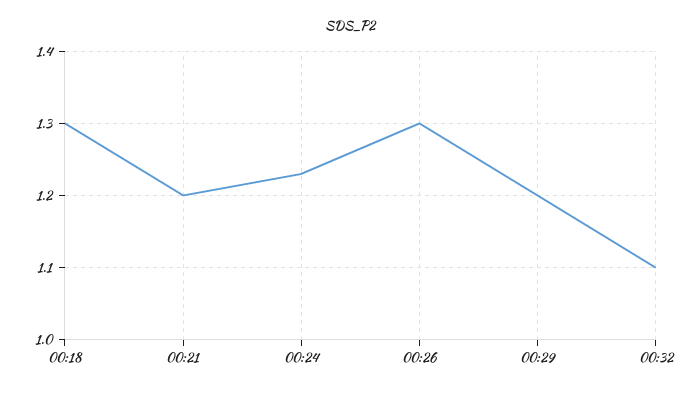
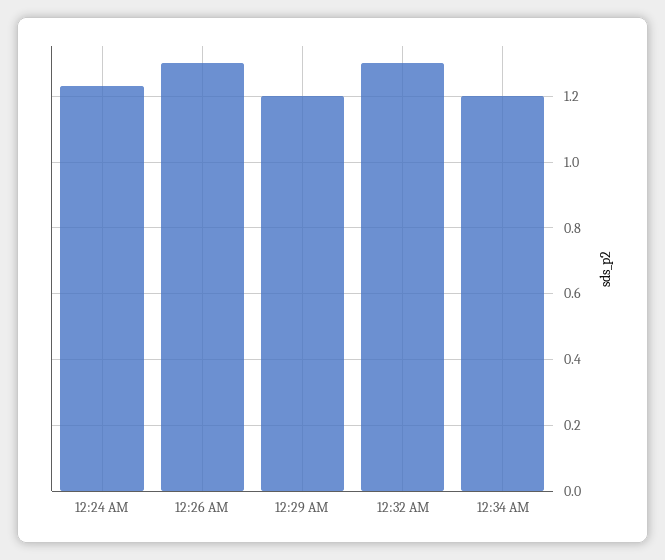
00:18: 1.3 -> none
00:21: 1.2 -> none
00:32: 1.1 -> 1.3
12:34 AM: none -> 1.2

